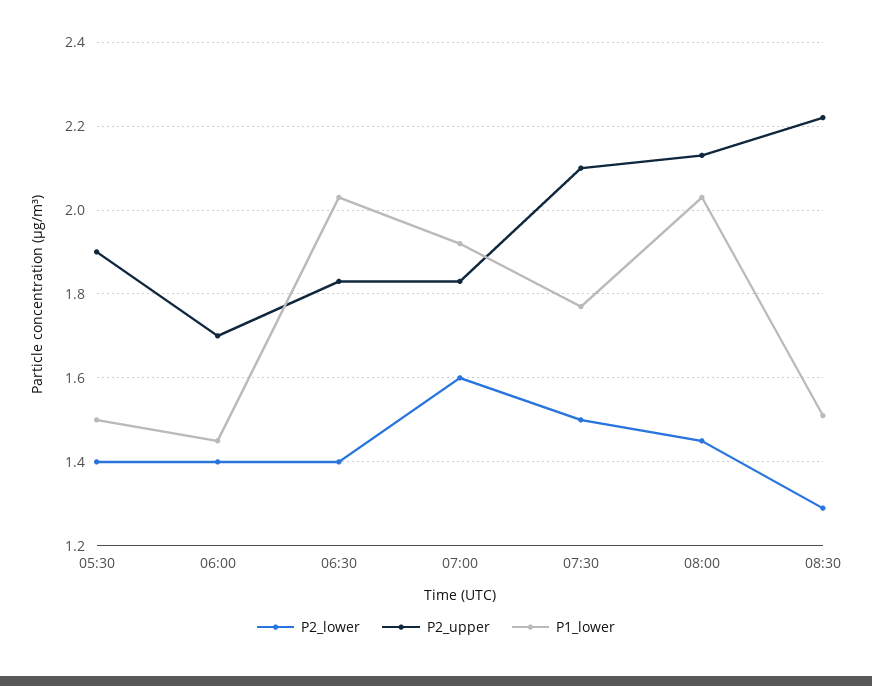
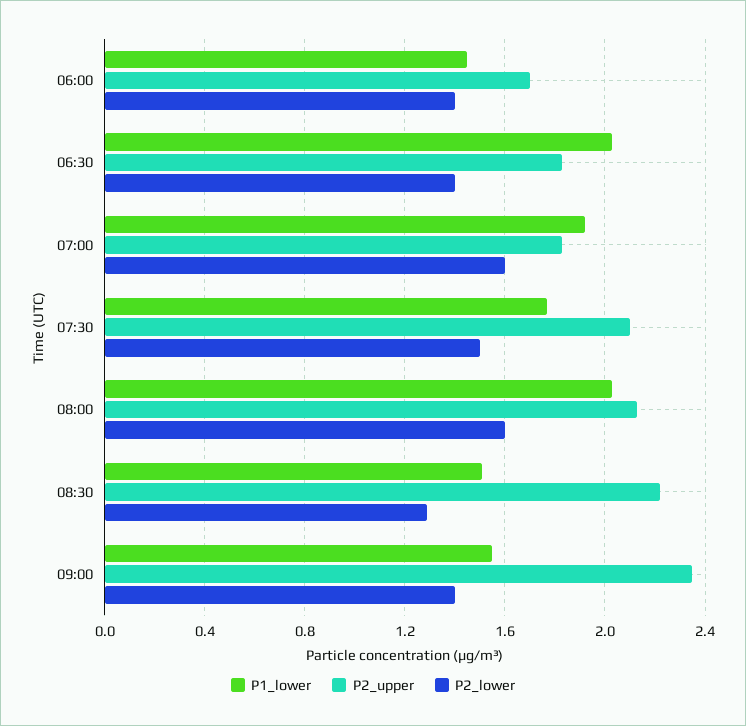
P2_lower, 05:30: 1.4 -> none
P2_upper, 05:30: 1.9 -> none
P1_lower, 05:30: 1.5 -> none
P2_lower, 08:00: 1.45 -> 1.6
P1_lower, 09:00: none -> 1.55
P2_upper, 09:00: none -> 2.35
P2_lower, 09:00: none -> 1.4

